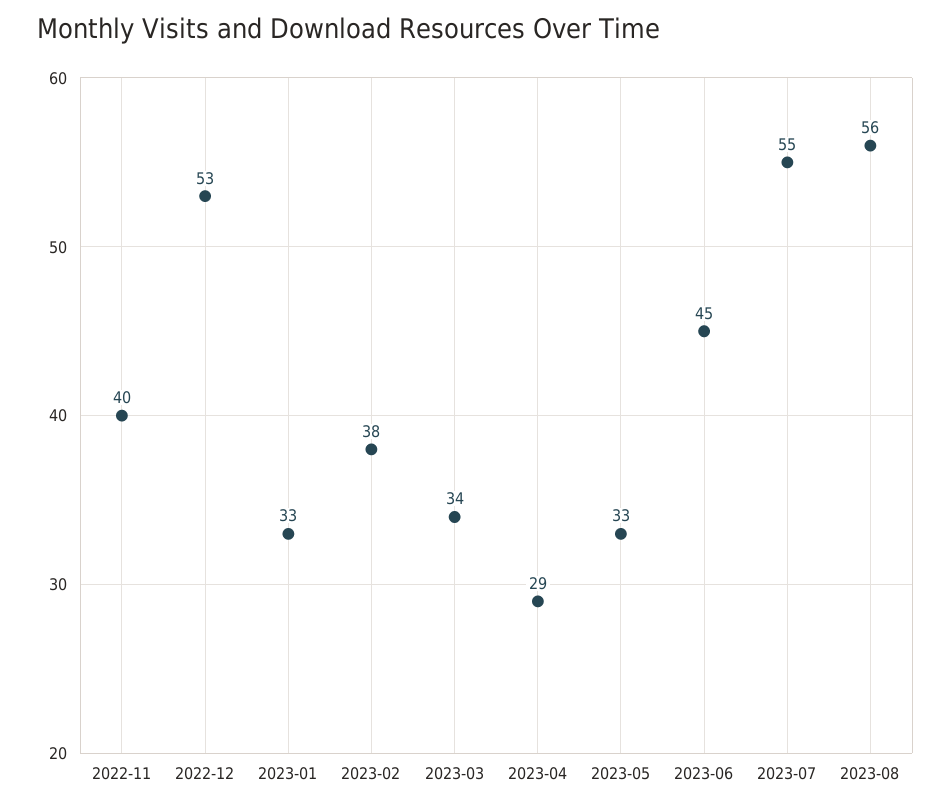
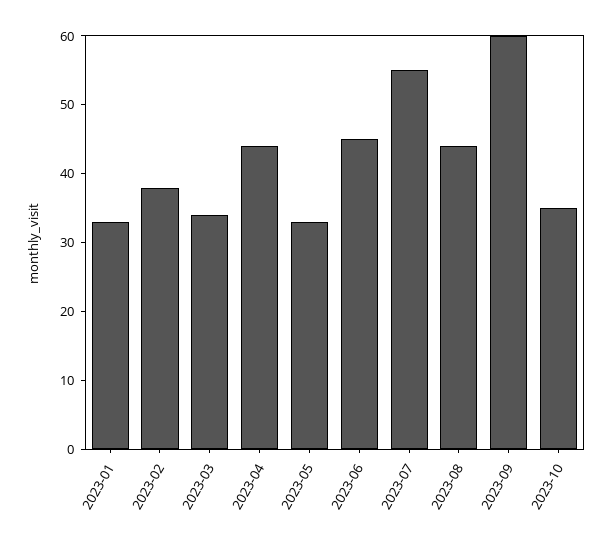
2022-11: 40 -> none
2022-12: 53 -> none
2023-04: 29 -> 45
2023-08: 56 -> 45
2023-09: none -> 60
2023-10: none -> 35

